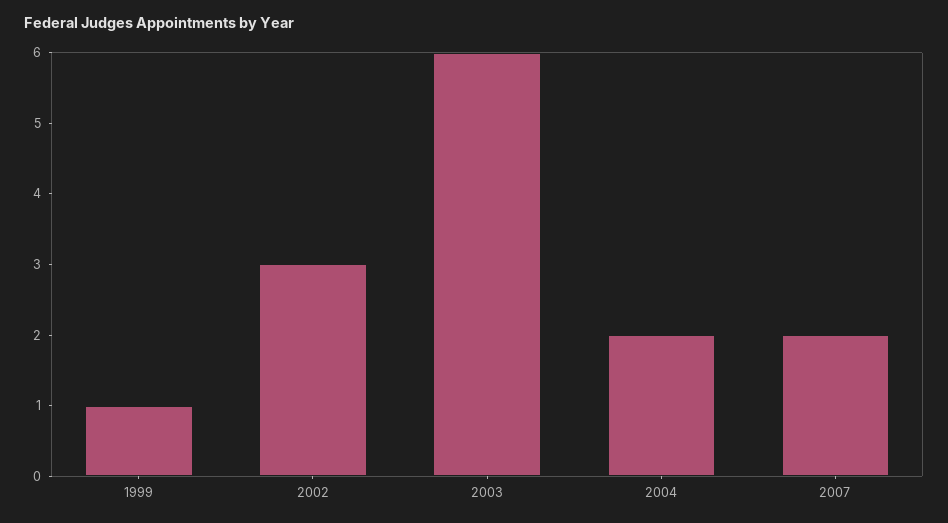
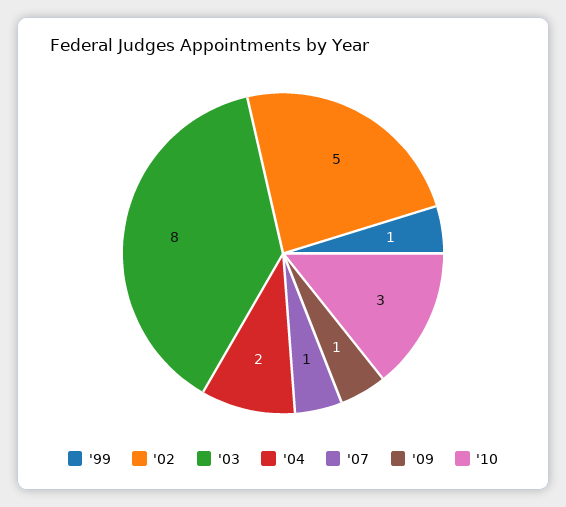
2002: 3 -> 5
2003: 6 -> 8
2007: 2 -> 1
'09: none -> 1
'10: none -> 3

